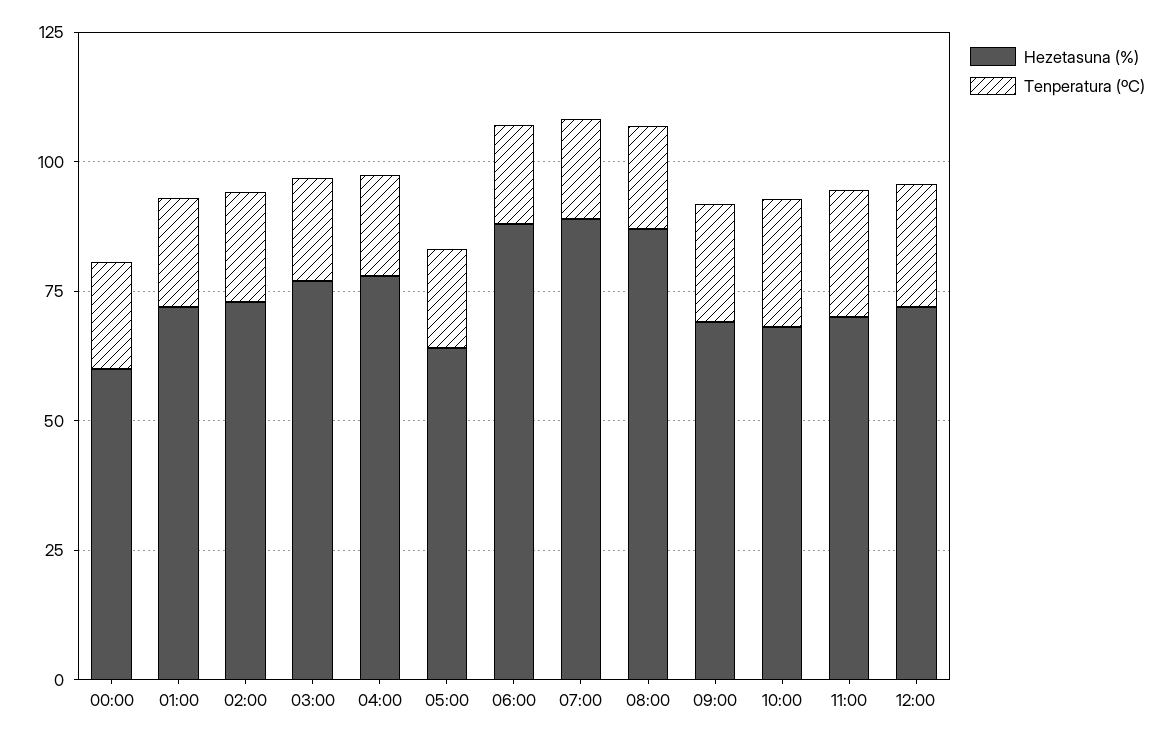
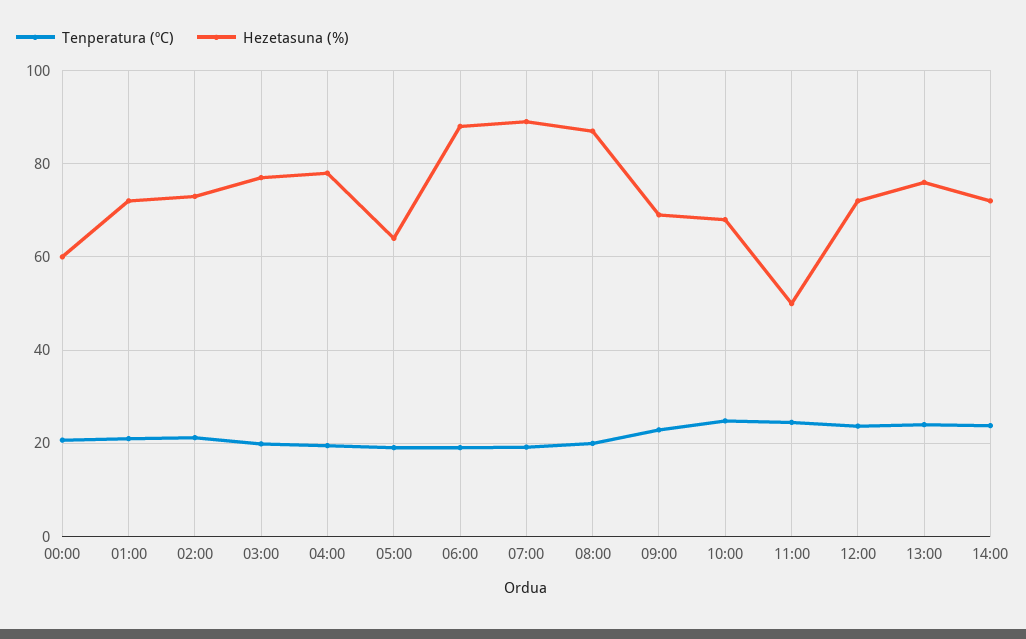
Hezetasuna (%), 11:00: 70 -> 50
Tenperatura (ºC), 13:00: none -> 24
Hezetasuna (%), 13:00: none -> 76
Tenperatura (ºC), 14:00: none -> 24
Hezetasuna (%), 14:00: none -> 72

